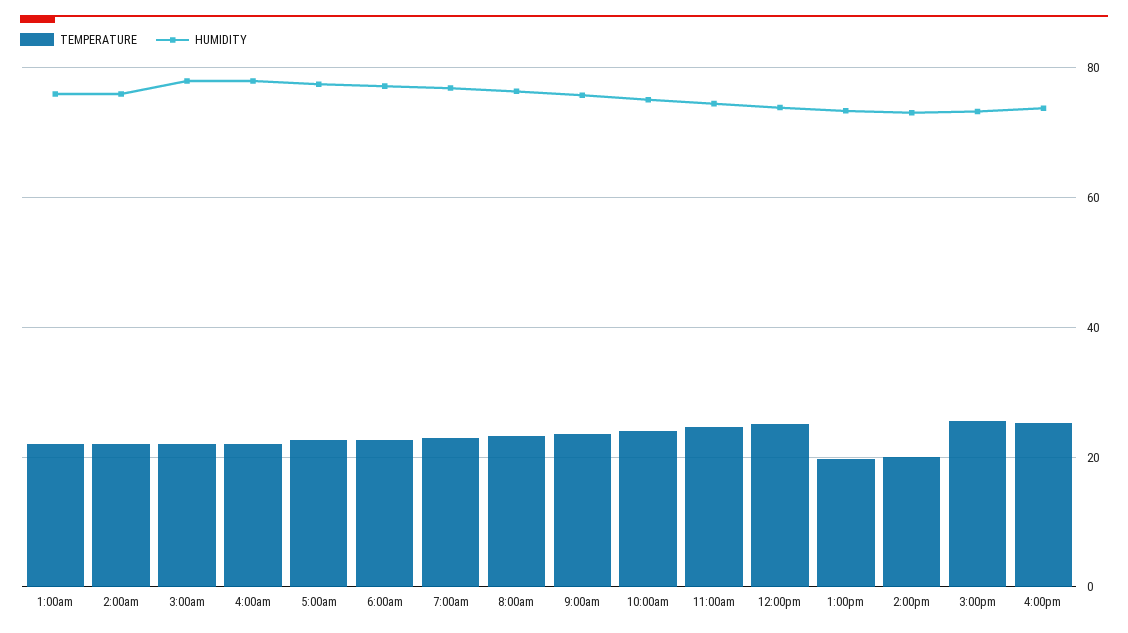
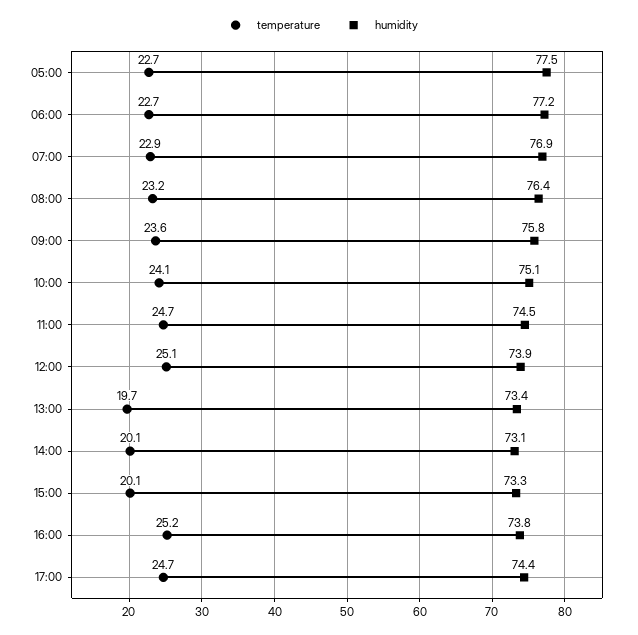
TEMPERATURE, 1:00am: 22 -> none
HUMIDITY, 1:00am: 76 -> none
TEMPERATURE, 2:00am: 22 -> none
HUMIDITY, 2:00am: 76 -> none
TEMPERATURE, 3:00am: 22 -> none
HUMIDITY, 3:00am: 78 -> none
TEMPERATURE, 4:00am: 22 -> none
HUMIDITY, 4:00am: 78 -> none
TEMPERATURE, 3:00pm: 26 -> 20.1
TEMPERATURE, 17:00: none -> 24.7
HUMIDITY, 17:00: none -> 74.4

